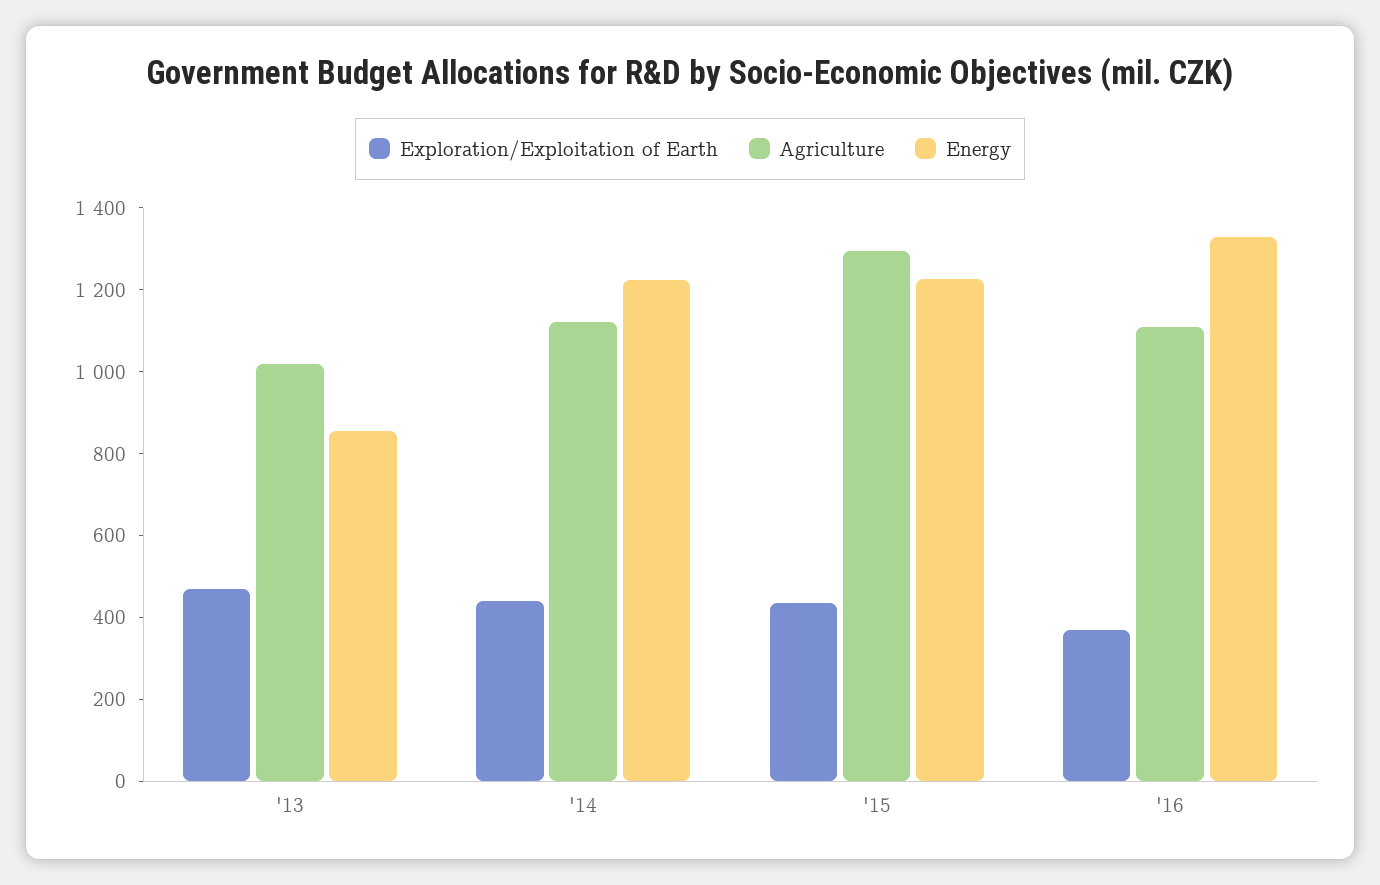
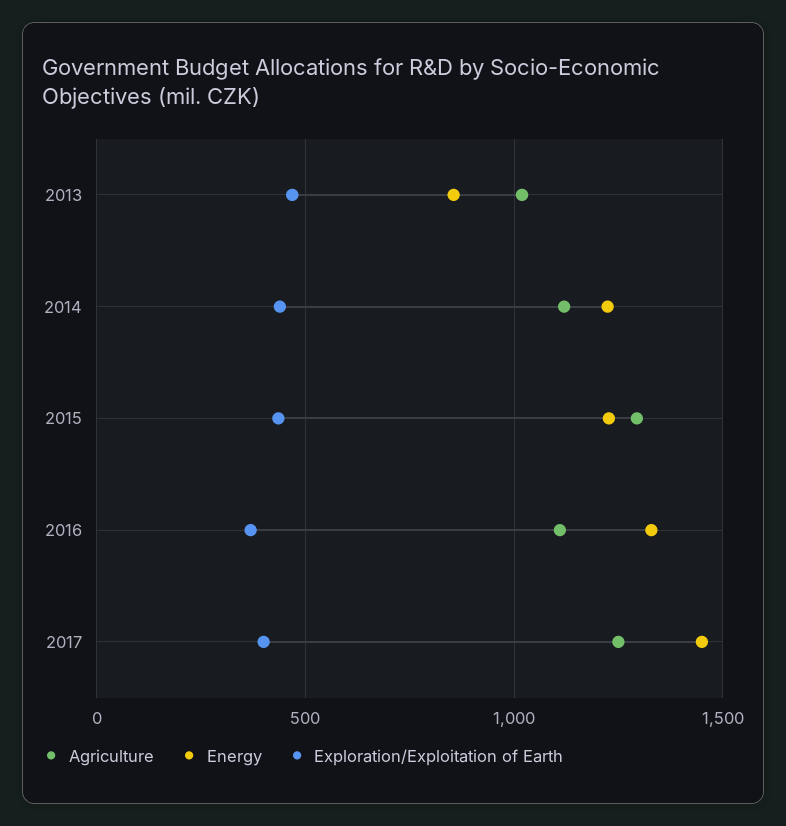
Agriculture, 2017: none -> 1250
Energy, 2017: none -> 1450
Exploration/Exploitation of Earth, 2017: none -> 400

